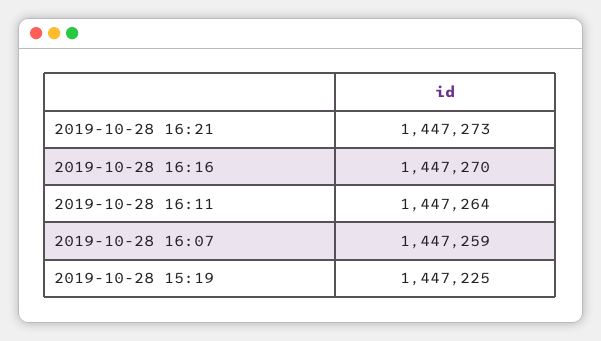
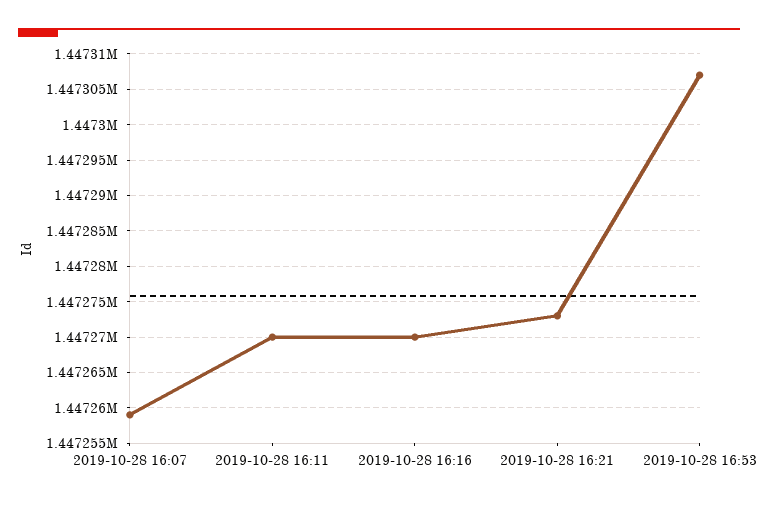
2019-10-28 16:11: 1447264 -> 1447270
2019-10-28 15:19: 1447225 -> none
2019-10-28 16:53: none -> 1447307

